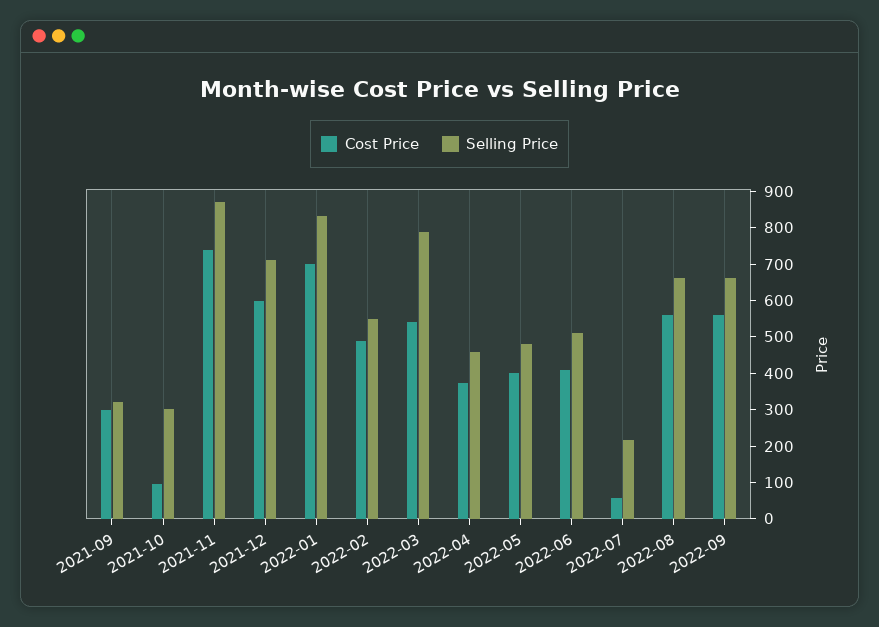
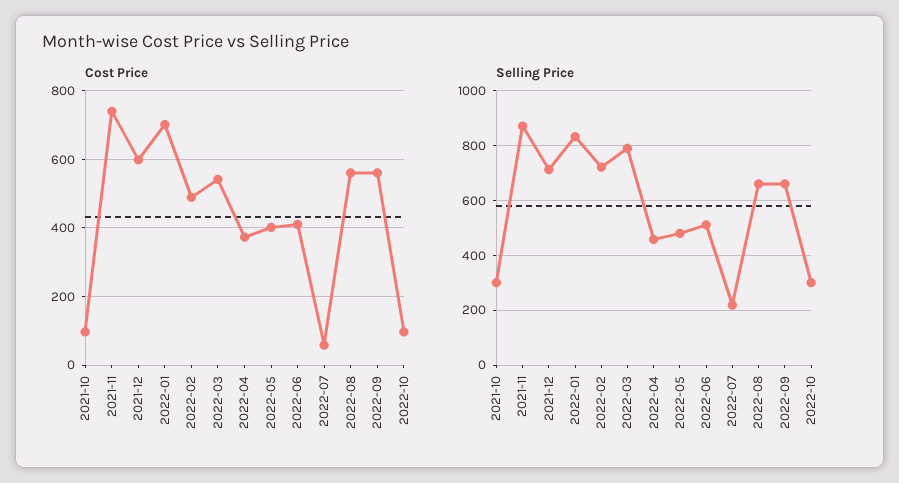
Cost Price, 2021-09: 300 -> none
Selling Price, 2021-09: 325 -> none
Selling Price, 2022-02: 550 -> 725
Cost Price, 2022-10: none -> 100
Selling Price, 2022-10: none -> 300

